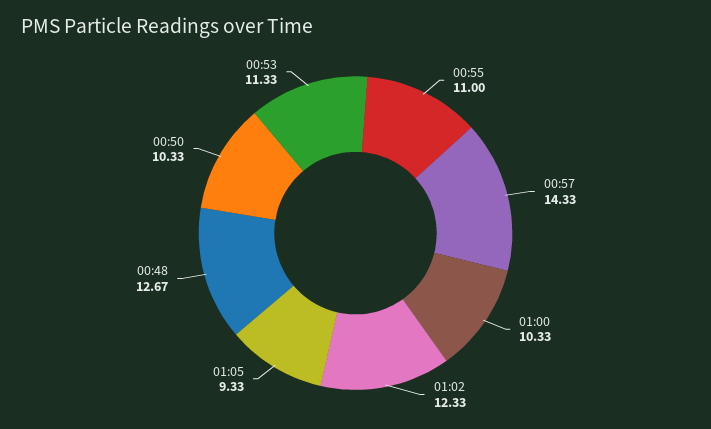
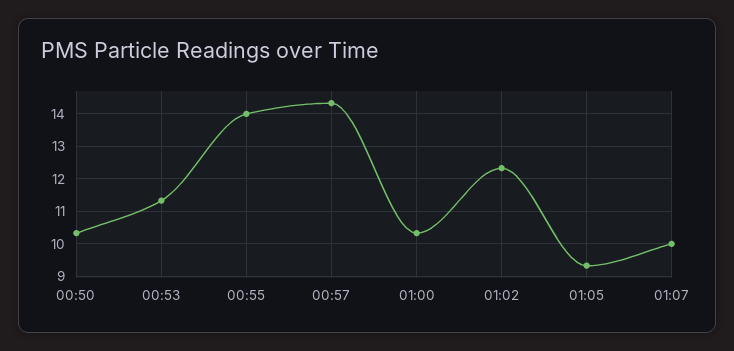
00:55: 11 -> 14
00:48: 12.67 -> none
01:07: none -> 10

